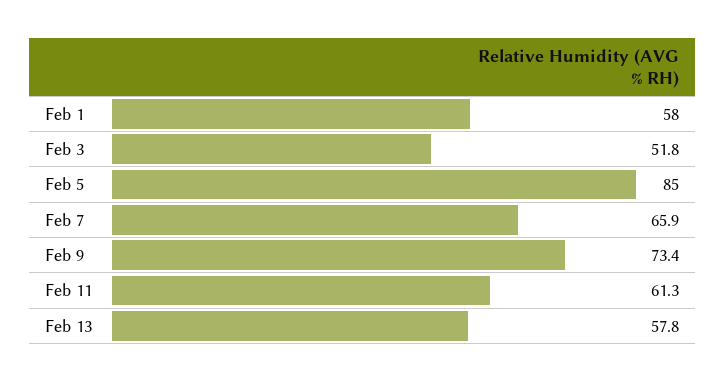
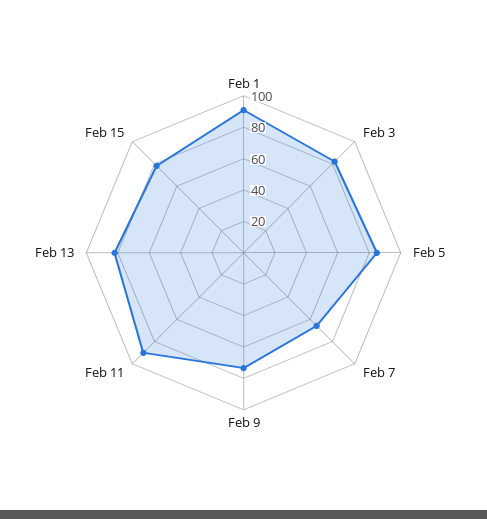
Feb 1: 58 -> 90
Feb 3: 51.8 -> 80
Feb 11: 61.3 -> 90
Feb 13: 57.8 -> 80
Feb 15: none -> 80

